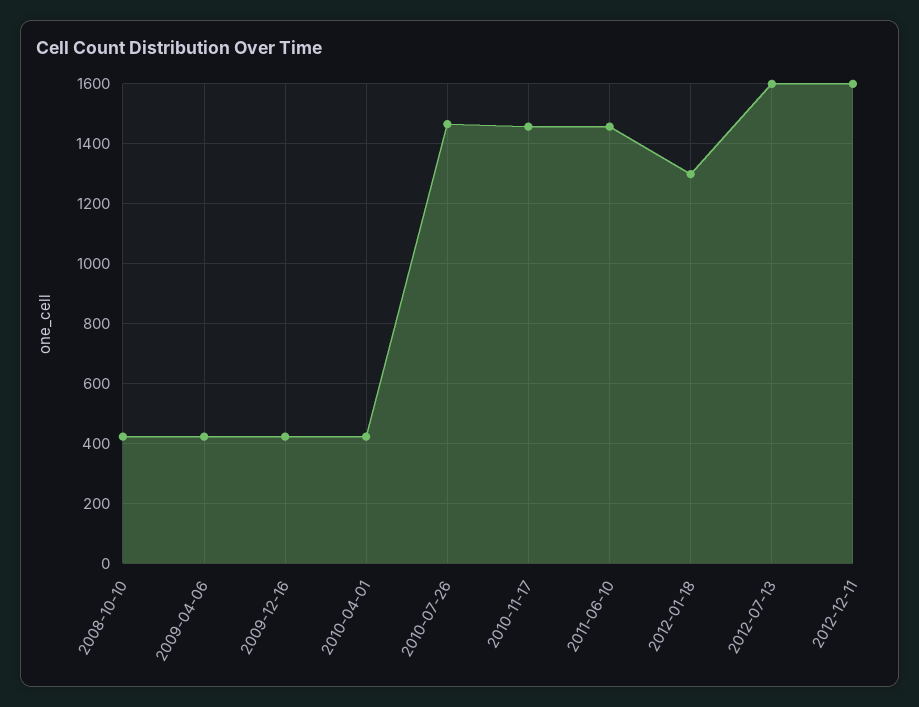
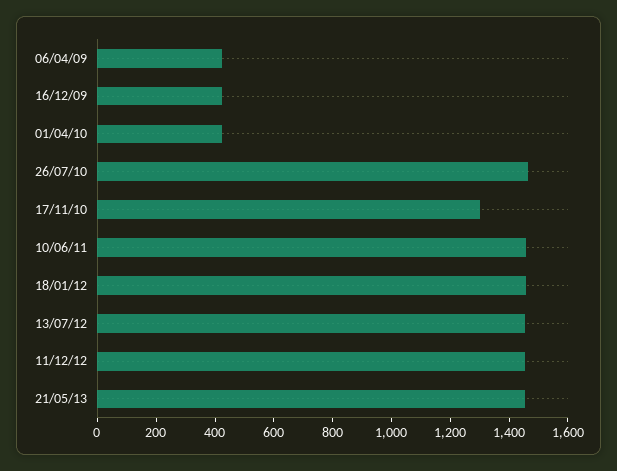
2008-10-10: 425 -> none
2010-11-17: 1450 -> 1300
2012-01-18: 1300 -> 1450
2012-07-13: 1600 -> 1450
2012-12-11: 1600 -> 1450
21/05/13: none -> 1450

